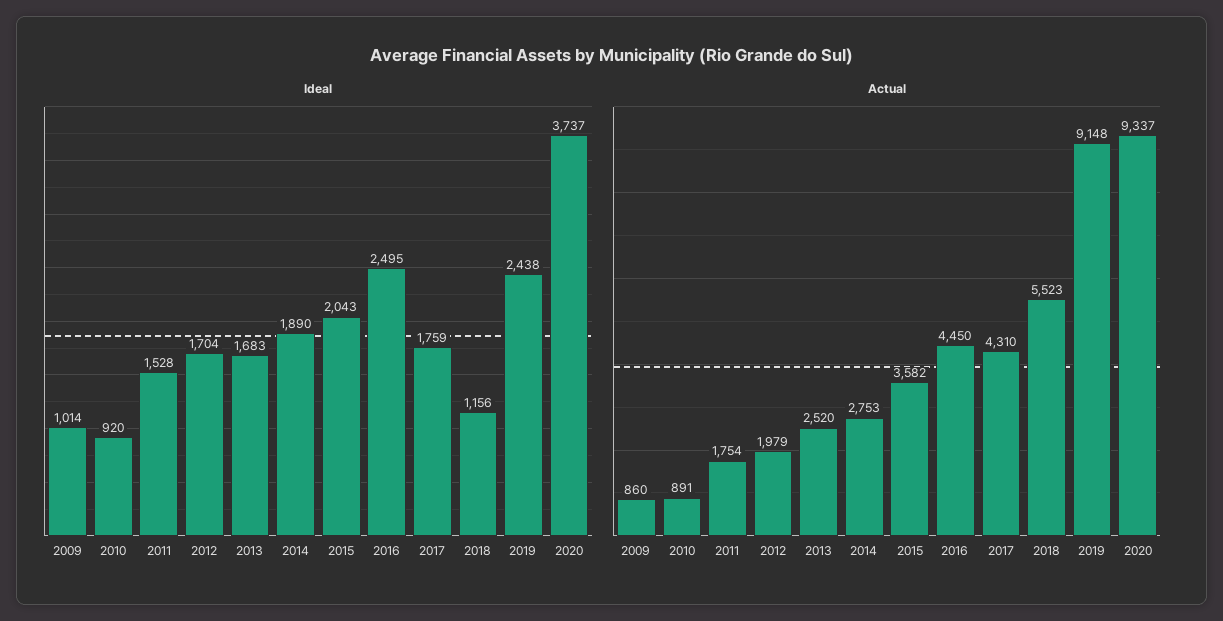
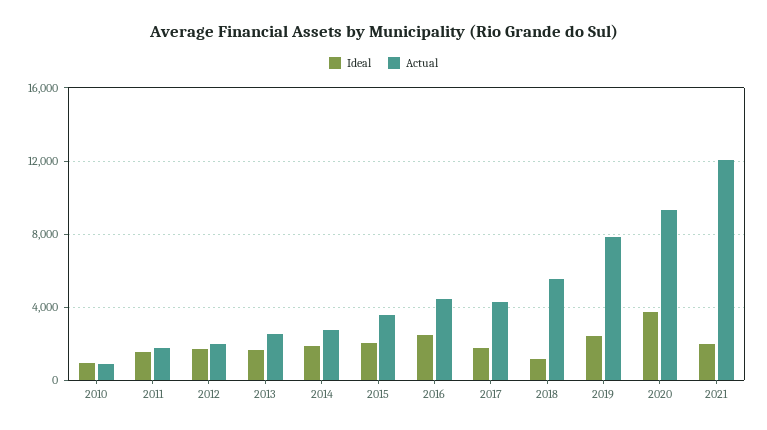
Ideal, 2009: 1014 -> none
Actual, 2009: 860 -> none
Actual, 2019: 9148 -> 8000
Ideal, 2021: none -> 2000
Actual, 2021: none -> 12000

